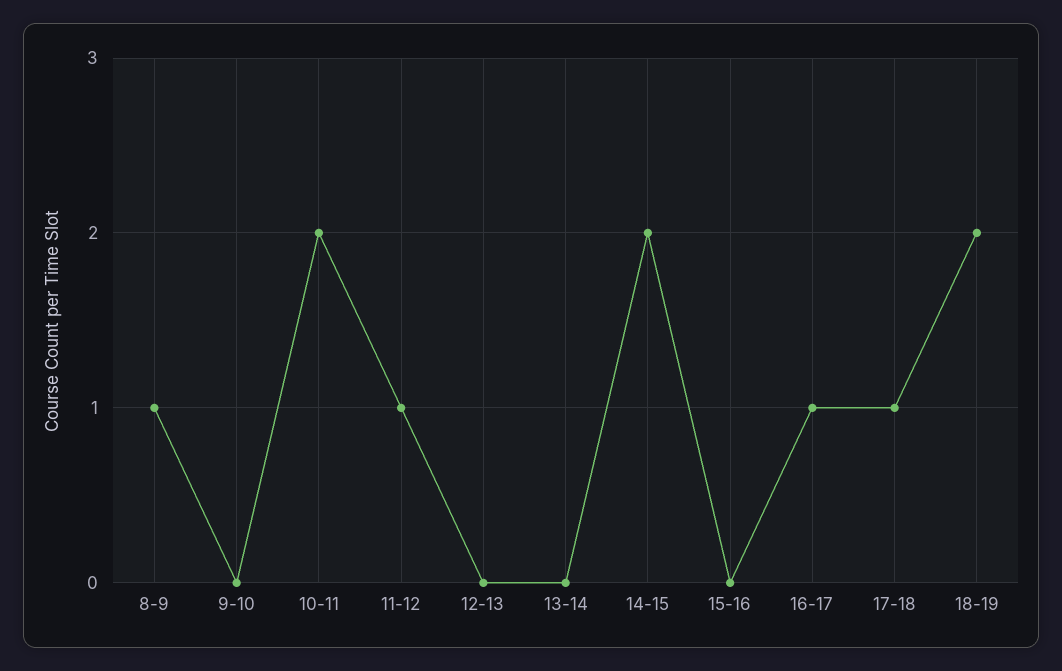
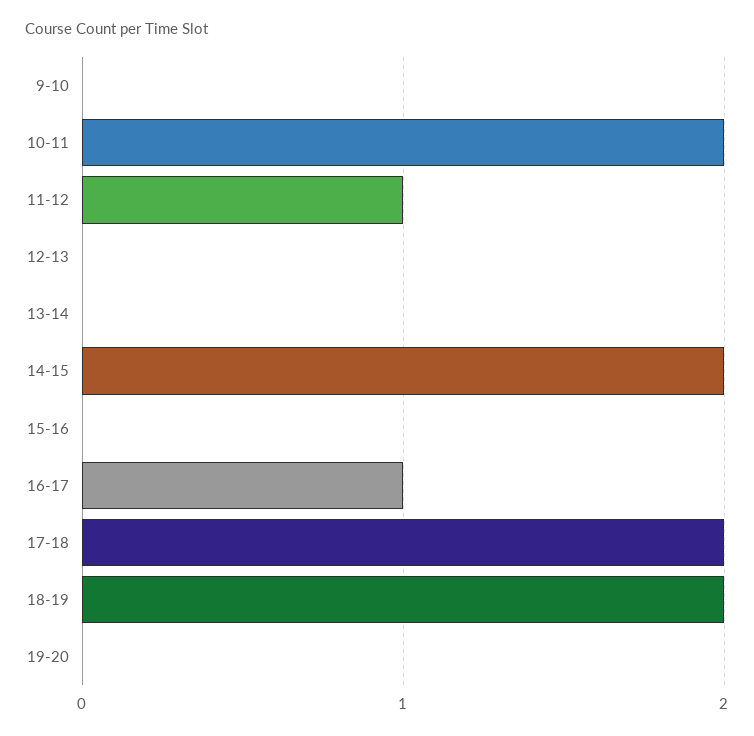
8-9: 1 -> none
17-18: 1 -> 2
19-20: none -> 0

